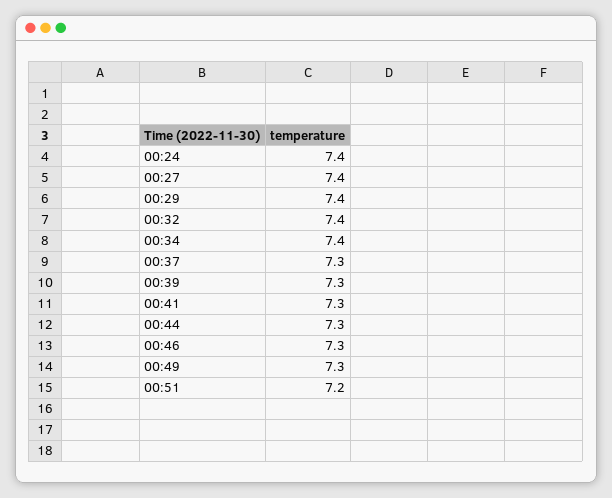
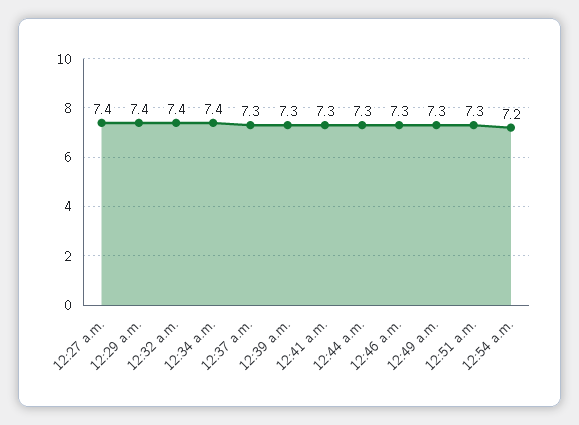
00:24: 7.4 -> none
00:51: 7.2 -> 7.3
12:54 a.m.: none -> 7.2

